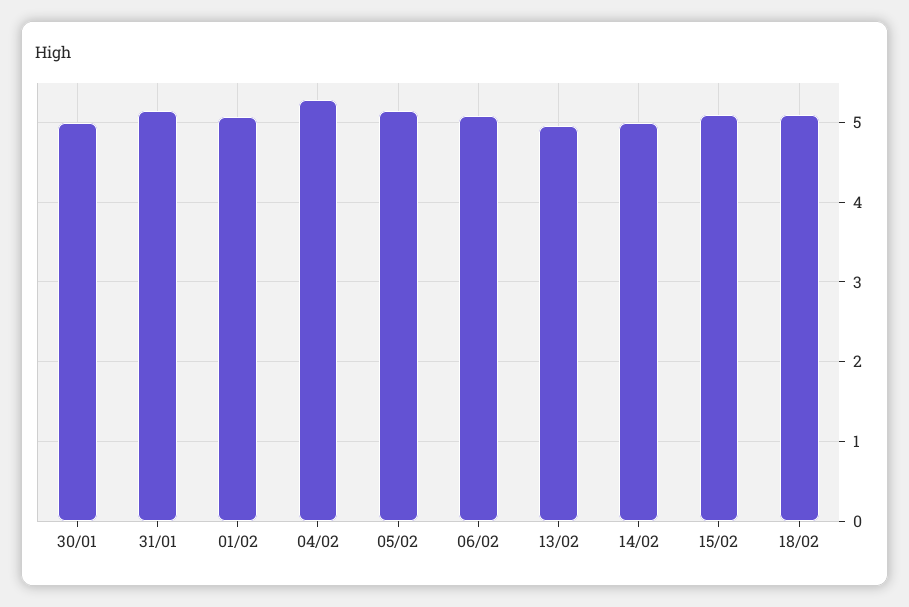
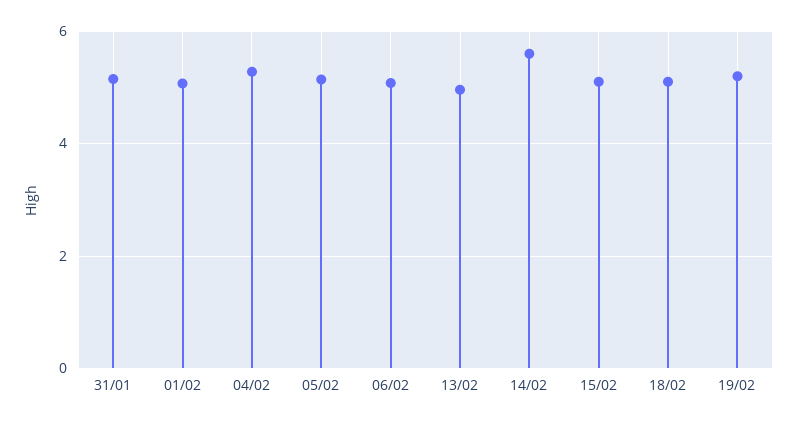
30/01: 5 -> none
14/02: 5 -> 5.6
19/02: none -> 5.2

